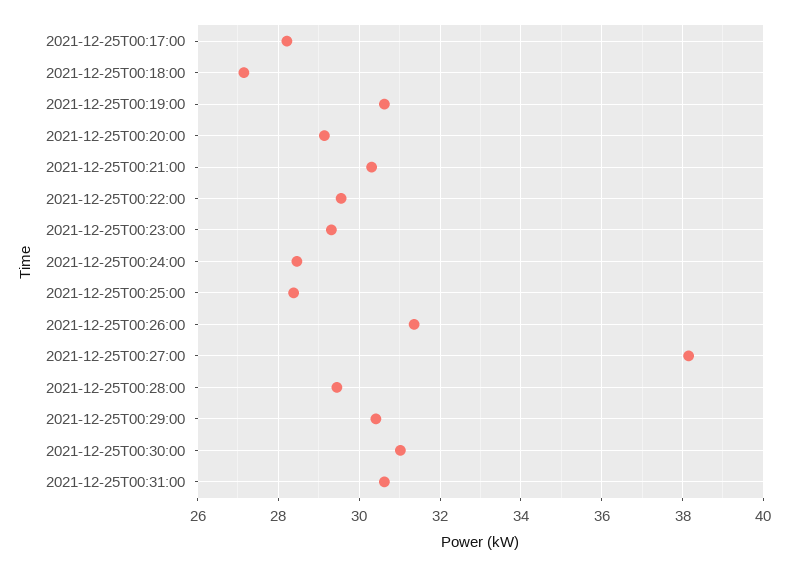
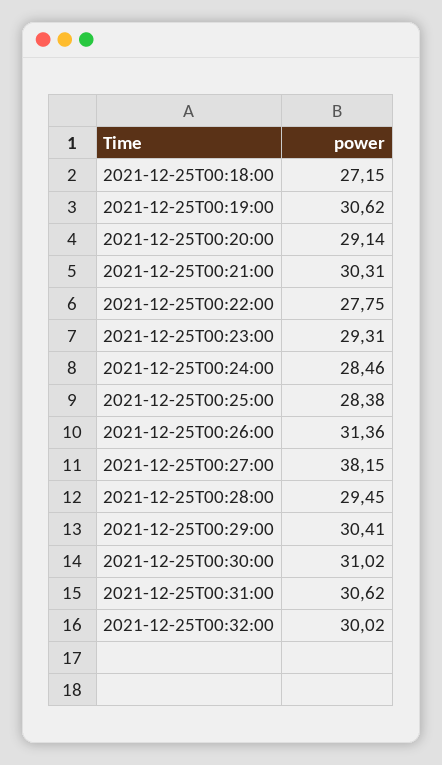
2021-12-25T00:17:00: 28.2 -> none
2021-12-25T00:22:00: 29.6 -> 27.75
2021-12-25T00:32:00: none -> 30.02

